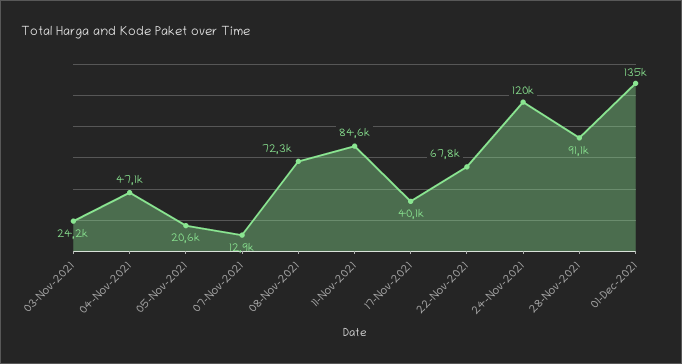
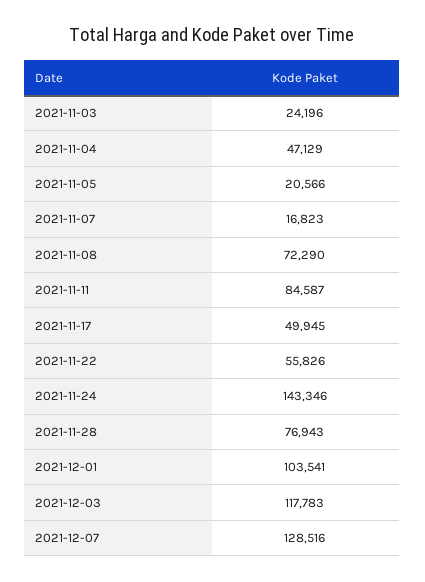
07-Nov-2021: 12900 -> 16823
17-Nov-2021: 40100 -> 49945
22-Nov-2021: 67800 -> 55826
24-Nov-2021: 120000 -> 143346
28-Nov-2021: 91100 -> 76943
01-Dec-2021: 135000 -> 103541
2021-12-03: none -> 117783
2021-12-07: none -> 128516

